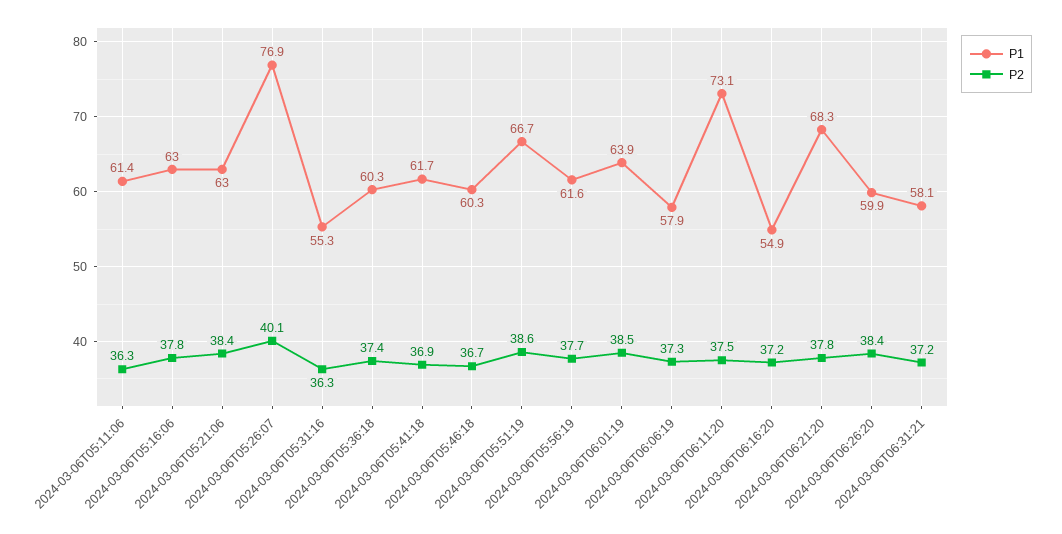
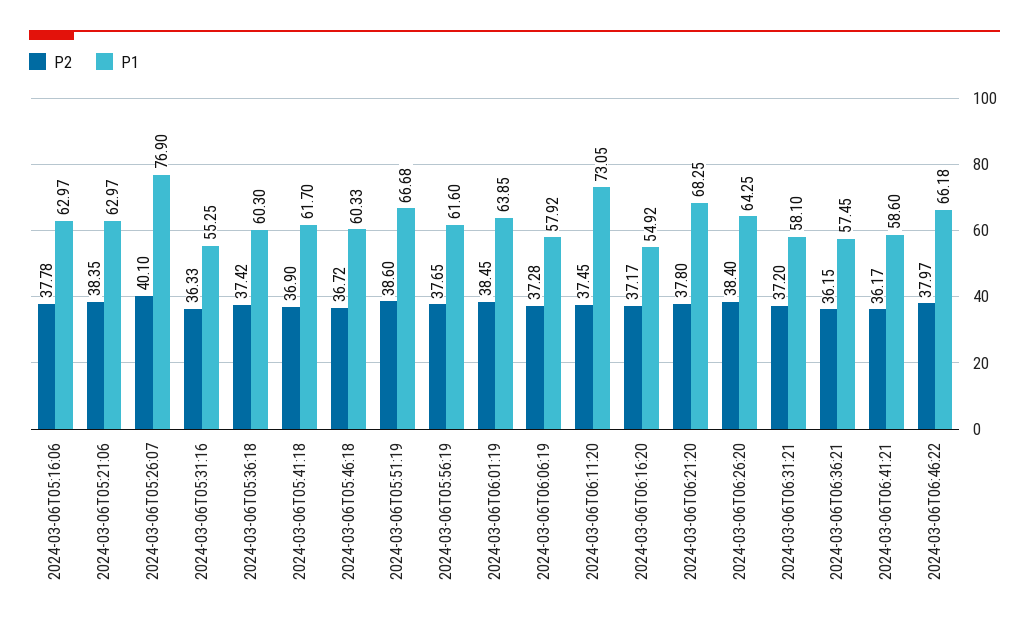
P1, 2024-03-06T05:11:06: 61.4 -> none
P2, 2024-03-06T05:11:06: 36.3 -> none
P1, 2024-03-06T06:26:20: 59.9 -> 64.25
P2, 2024-03-06T06:36:21: none -> 36.15
P1, 2024-03-06T06:36:21: none -> 57.45
P2, 2024-03-06T06:41:21: none -> 36.17
P1, 2024-03-06T06:41:21: none -> 58.6
P2, 2024-03-06T06:46:22: none -> 37.97
P1, 2024-03-06T06:46:22: none -> 66.18

